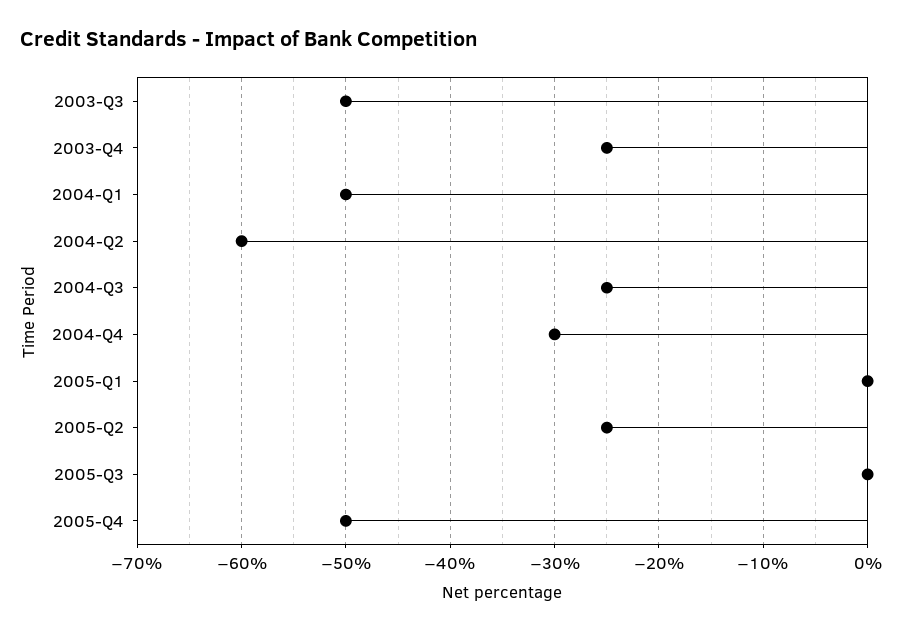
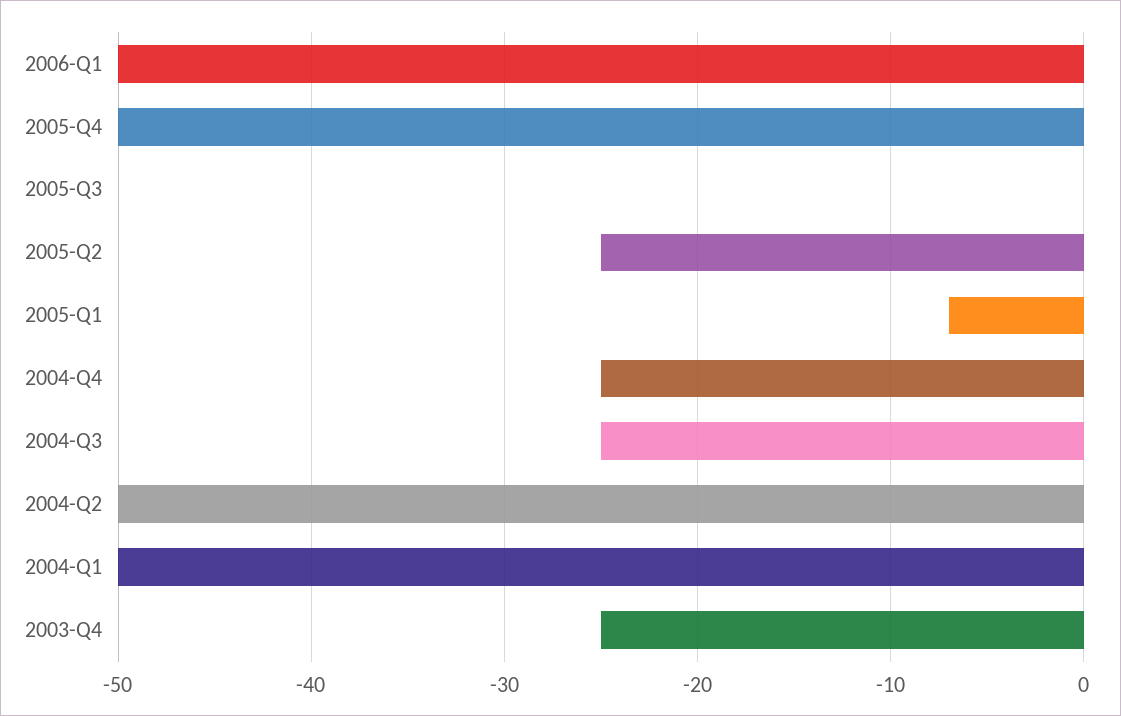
2003-Q3: -50 -> none
2004-Q2: -60 -> -50
2004-Q4: -30 -> -25
2005-Q1: 0 -> -7
2006-Q1: none -> -50

